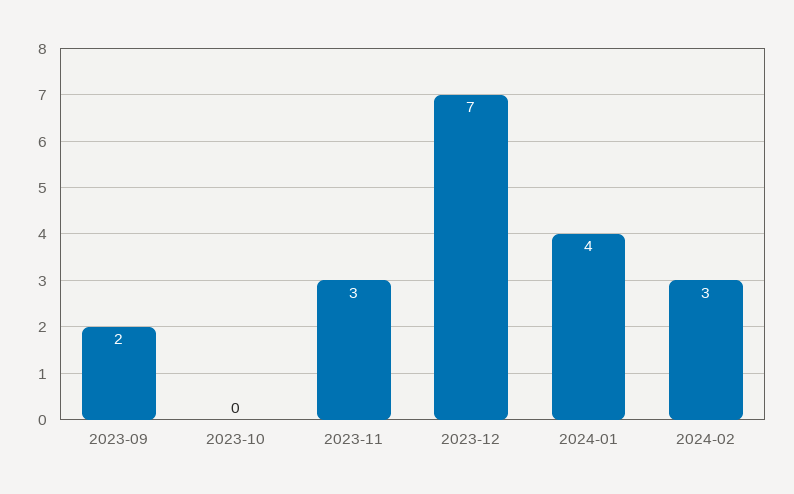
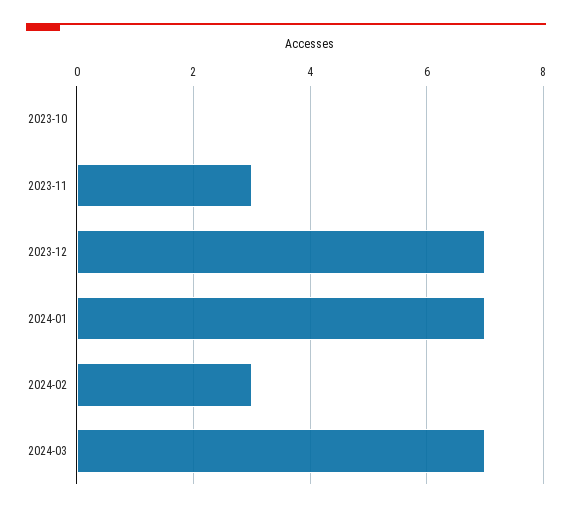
2023-09: 2 -> none
2024-01: 4 -> 7
2024-03: none -> 7

